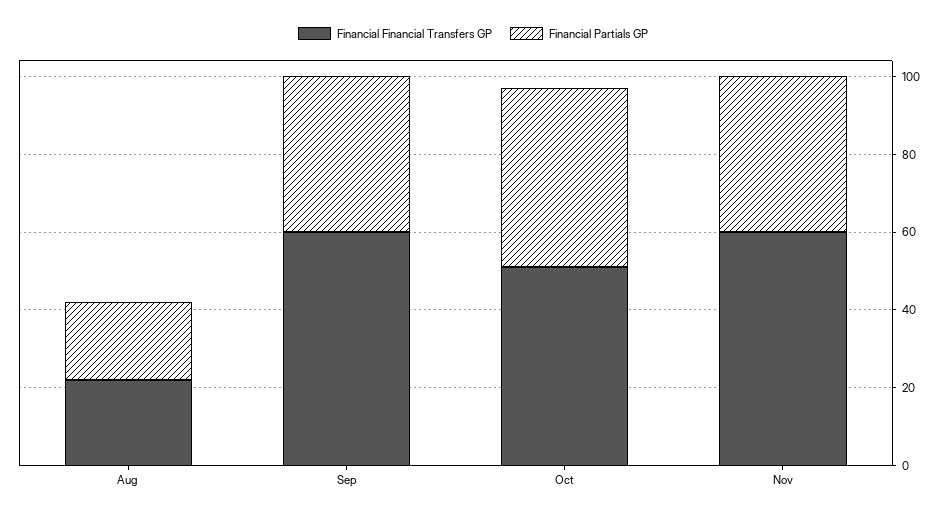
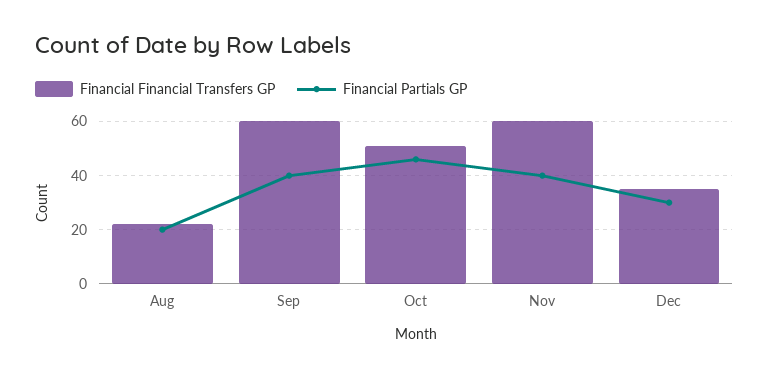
Financial Financial Transfers GP, Dec: none -> 35
Financial Partials GP, Dec: none -> 30

